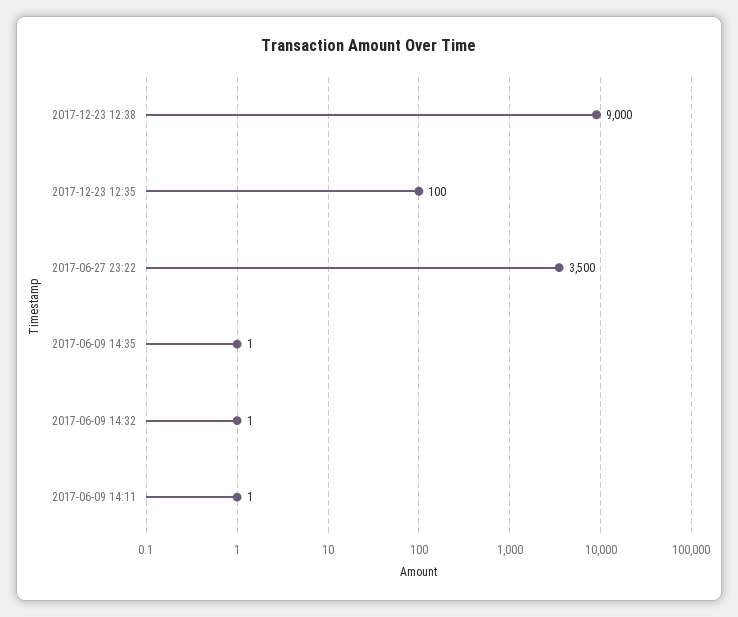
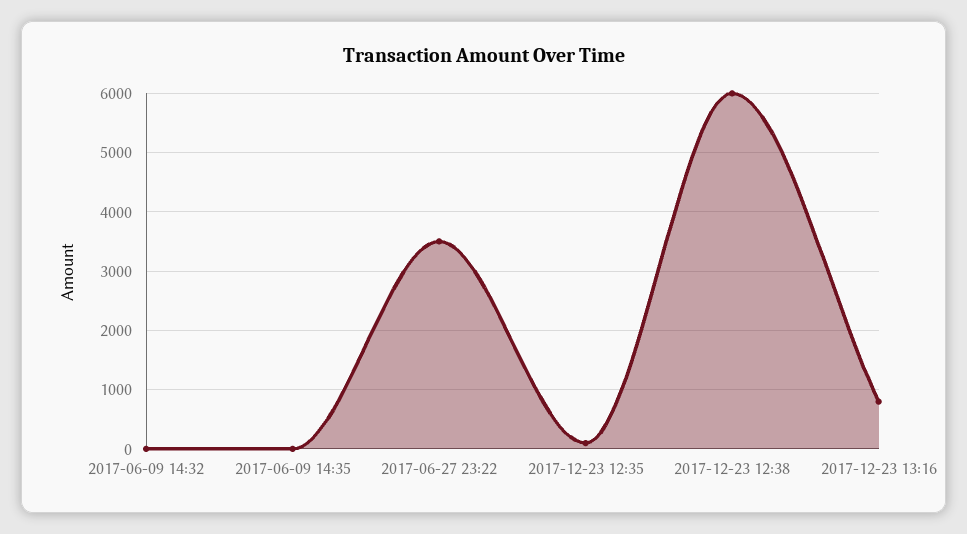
2017-12-23 12:38: 9000 -> 6000
2017-06-09 14:11: 1 -> none
2017-12-23 13:16: none -> 800

